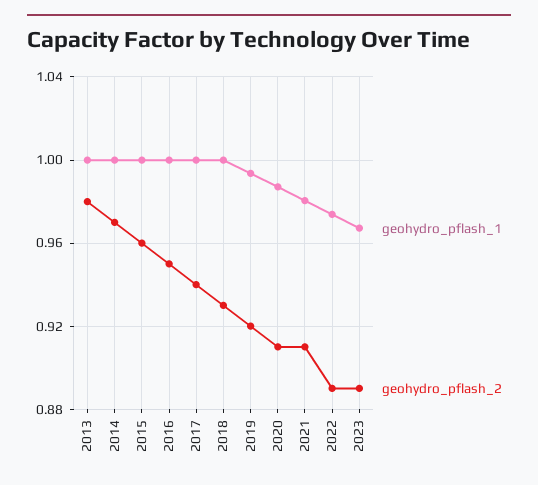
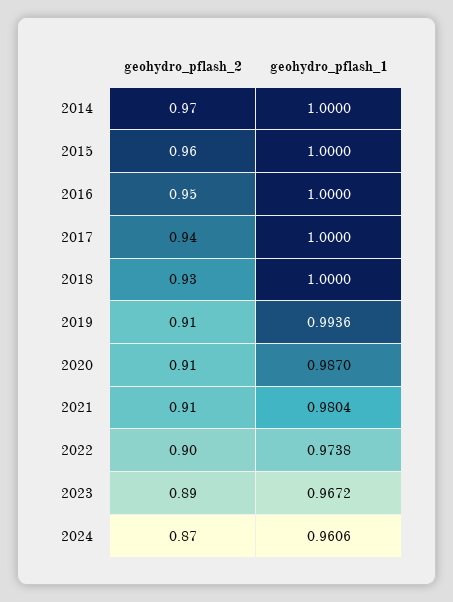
geohydro_pflash_1, 2013: 1 -> none
geohydro_pflash_2, 2013: 0.98 -> none
geohydro_pflash_2, 2019: 0.92 -> 0.91
geohydro_pflash_2, 2022: 0.89 -> 0.9
geohydro_pflash_2, 2024: none -> 0.87
geohydro_pflash_1, 2024: none -> 0.9606

